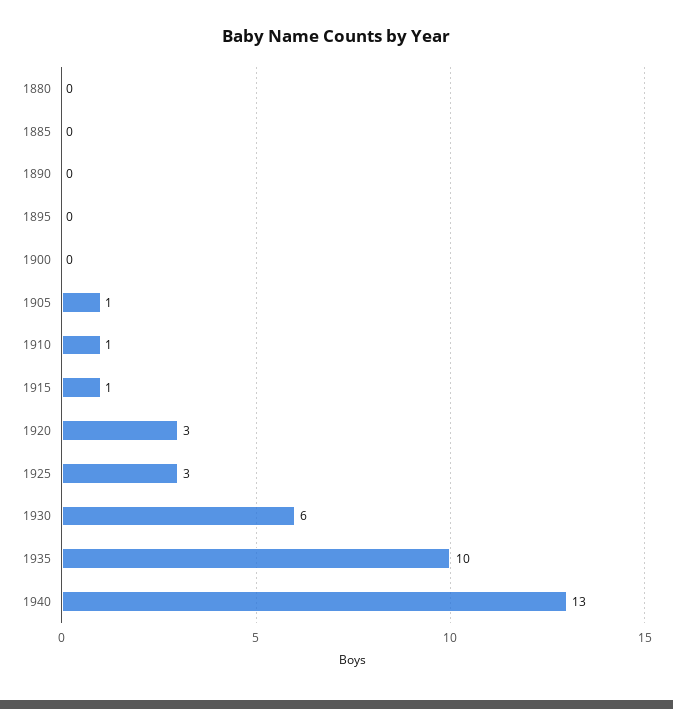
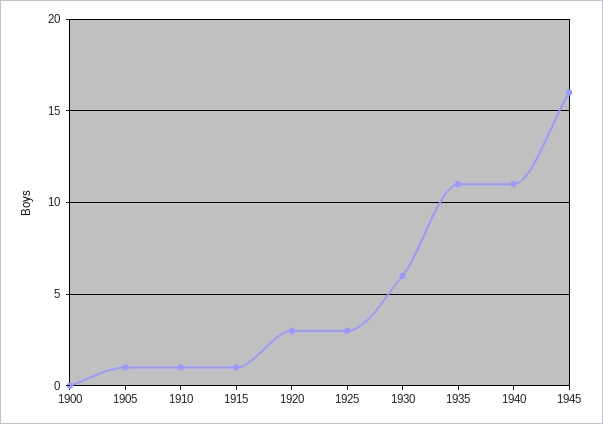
1880: 0 -> none
1885: 0 -> none
1890: 0 -> none
1895: 0 -> none
1935: 10 -> 11
1940: 13 -> 11
1945: none -> 16

